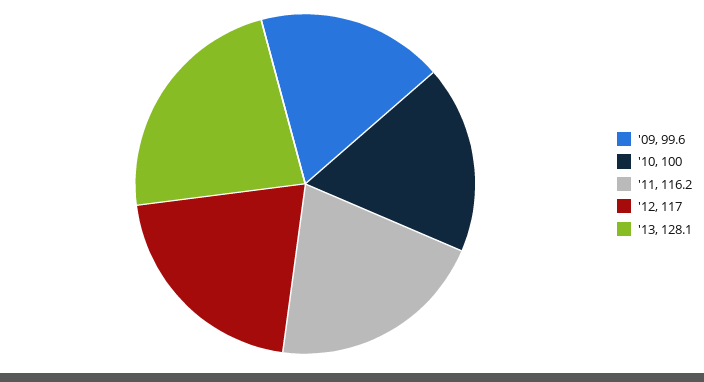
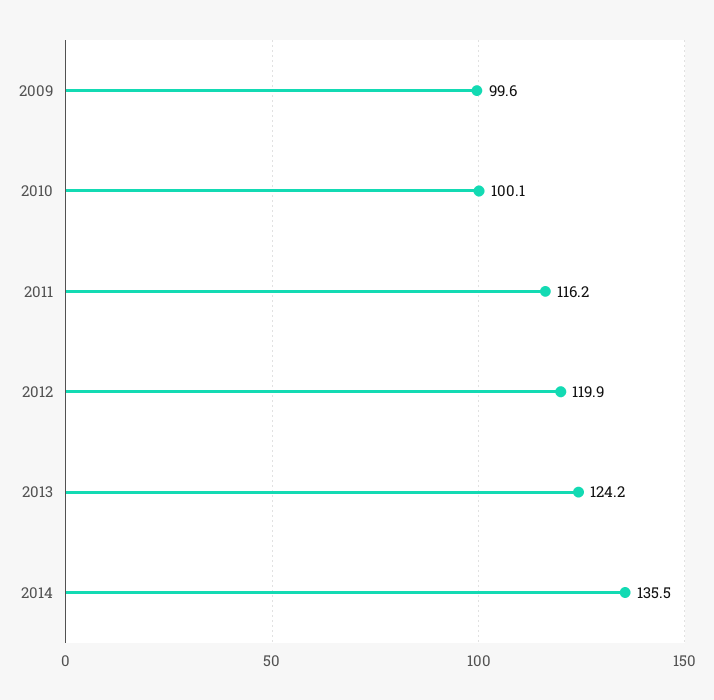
'10: 100 -> 100.1
'12: 117 -> 119.9
'13: 128.1 -> 124.2
2014: none -> 135.5

